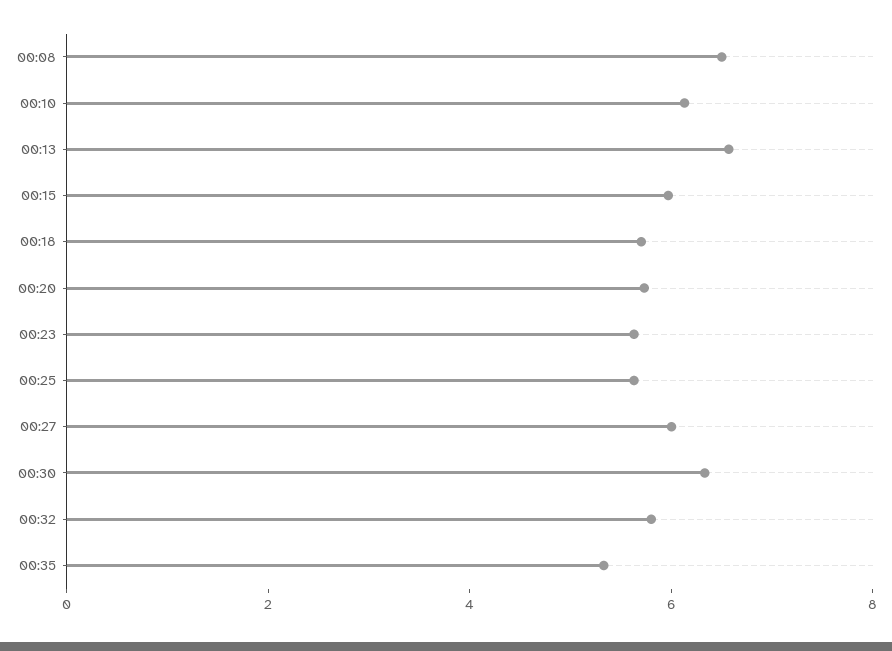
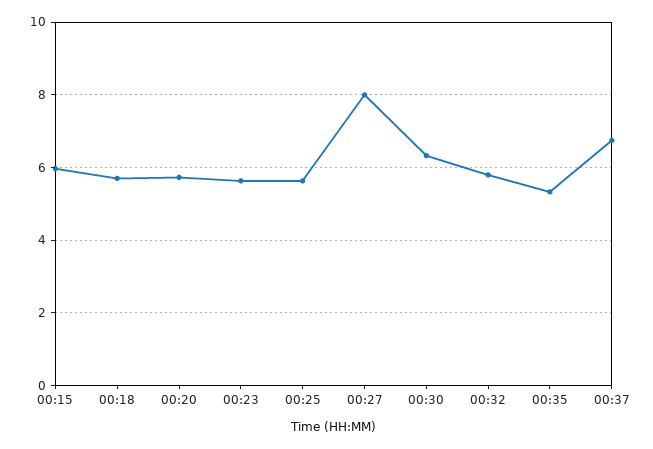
00:08: 6.5 -> none
00:10: 6 -> none
00:13: 6.5 -> none
00:27: 6 -> 8
00:37: none -> 6.8

